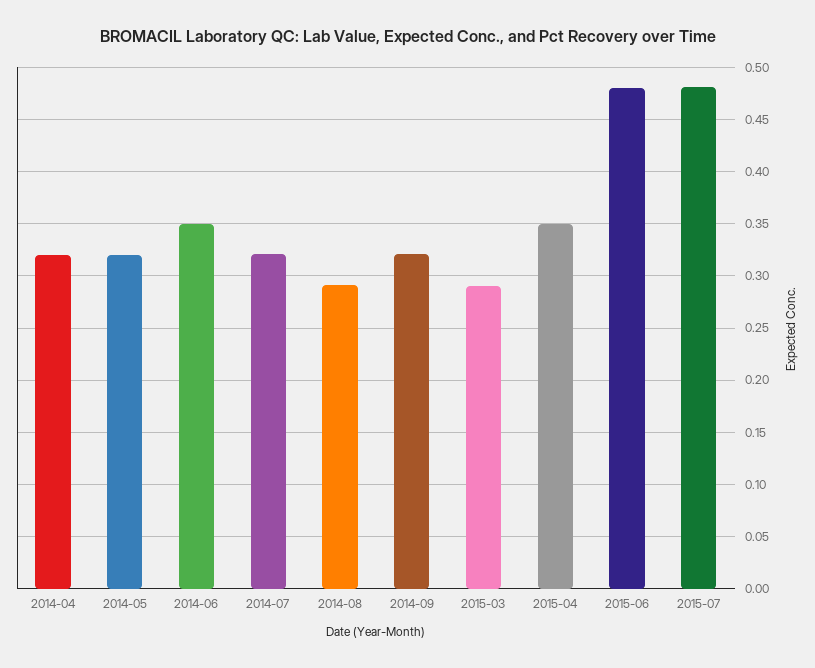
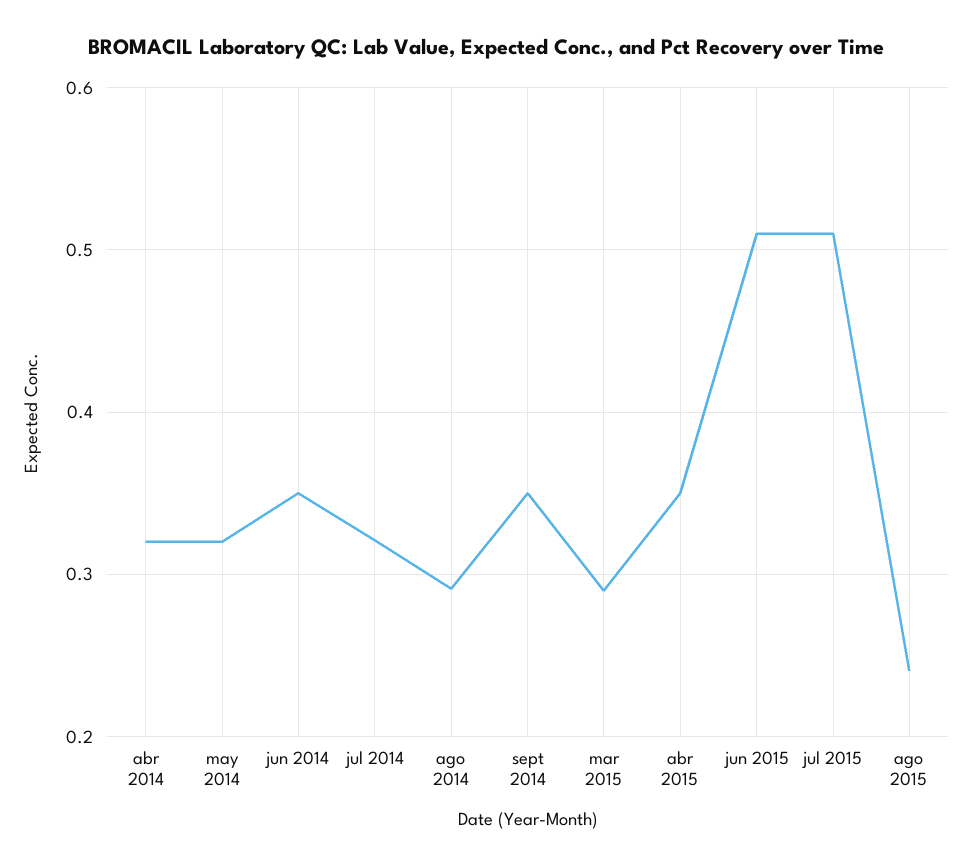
2014-09: 0.32 -> 0.35
2015-06: 0.48 -> 0.51
2015-07: 0.48 -> 0.51
ago 2015: none -> 0.24

